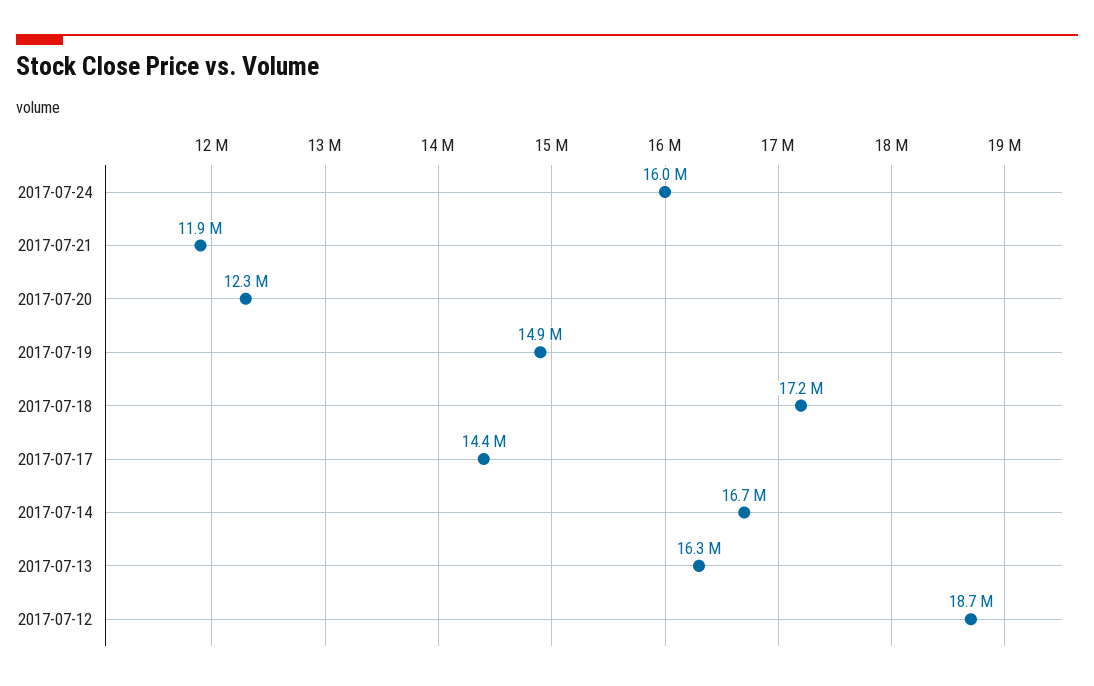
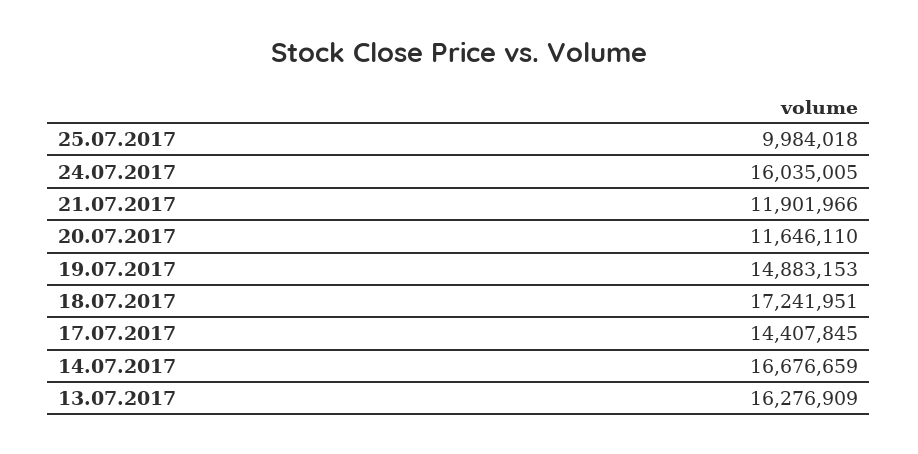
2017-07-20: 12300000 -> 11646110
2017-07-12: 18700000 -> none
25.07.2017: none -> 9984018

